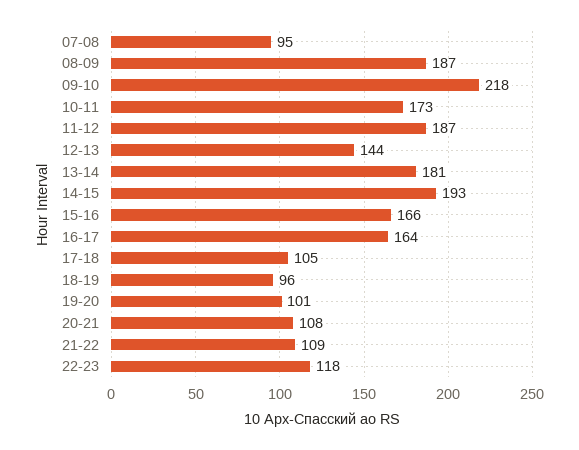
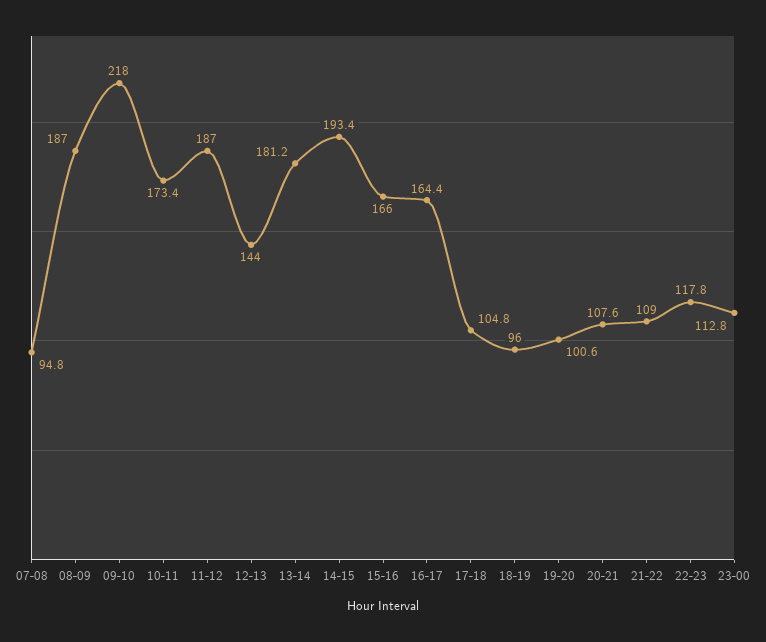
23-00: none -> 112.8

